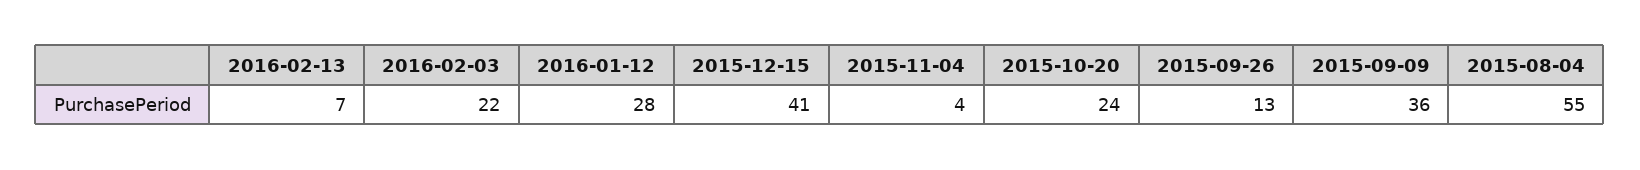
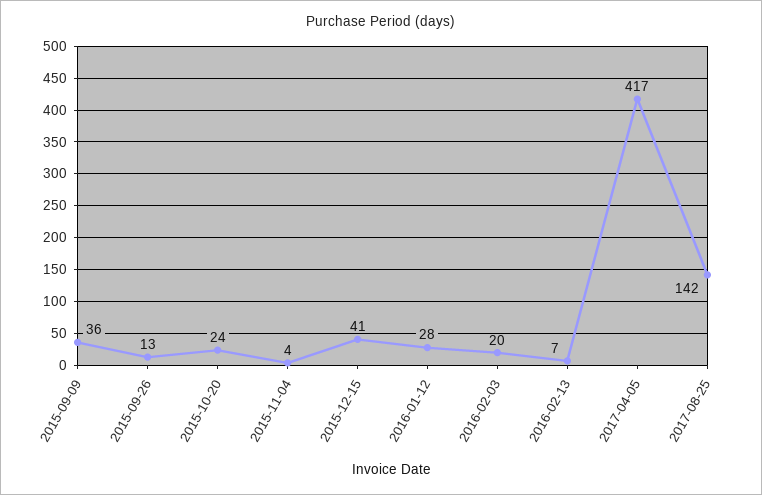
2016-02-03: 22 -> 20
2015-08-04: 55 -> none
2017-04-05: none -> 417
2017-08-25: none -> 142

